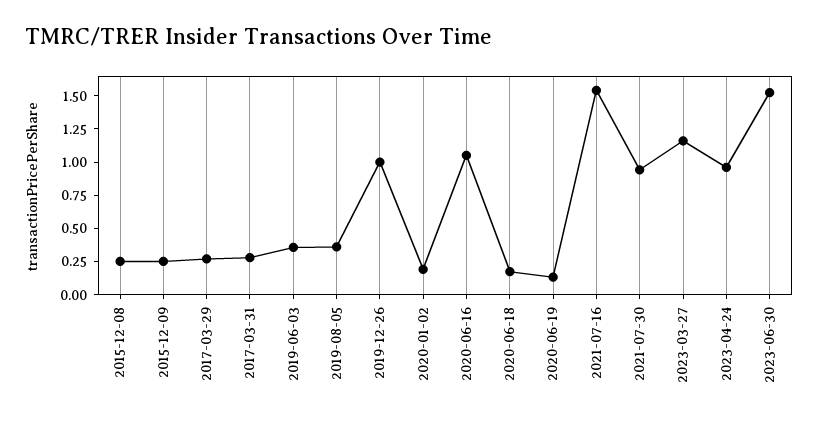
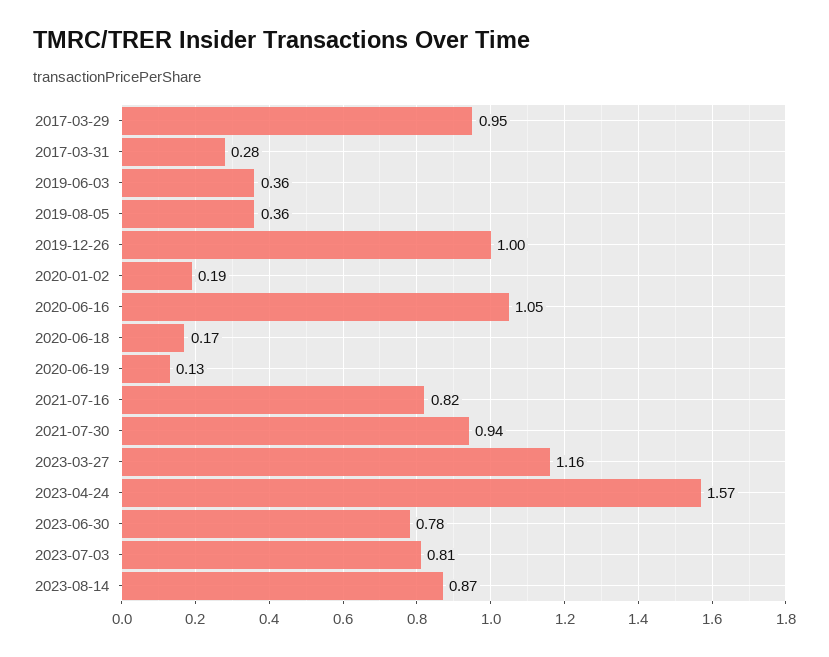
2015-12-08: 0.25 -> none
2015-12-09: 0.25 -> none
2017-03-29: 0.25 -> 0.95
2021-07-16: 1.5 -> 0.82
2023-04-24: 1 -> 1.57
2023-06-30: 1.5 -> 0.78
2023-07-03: none -> 0.81
2023-08-14: none -> 0.87

